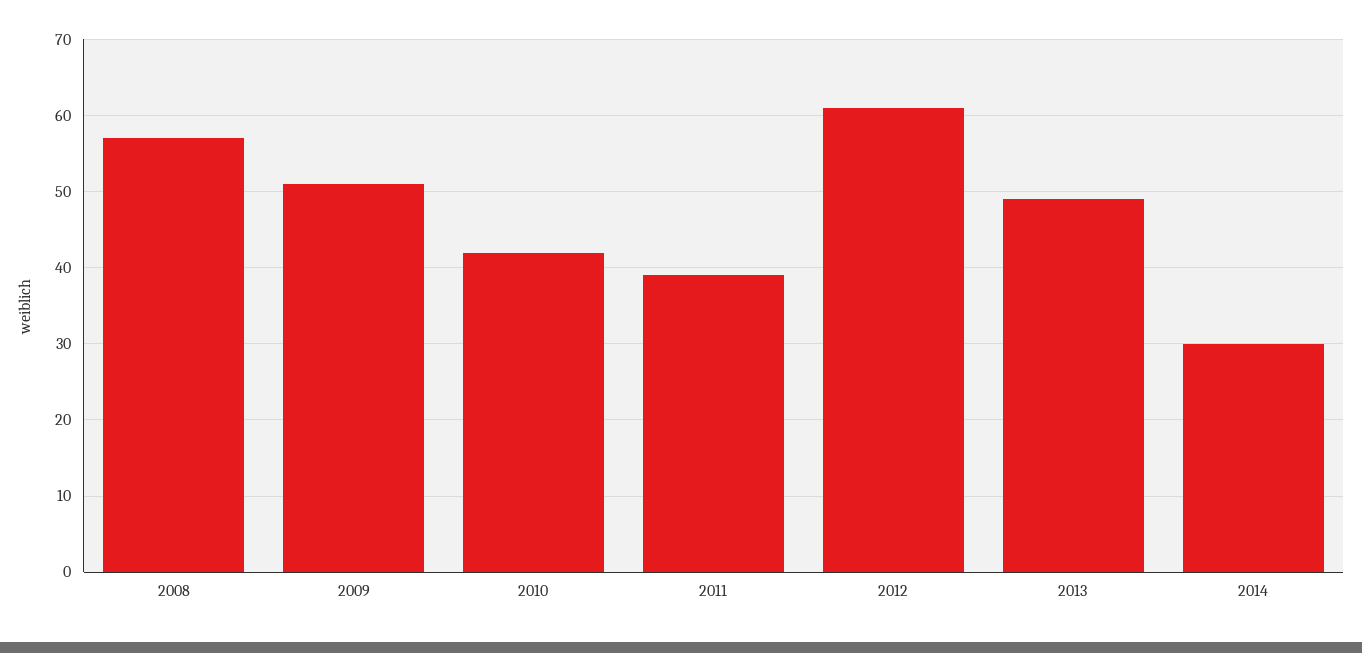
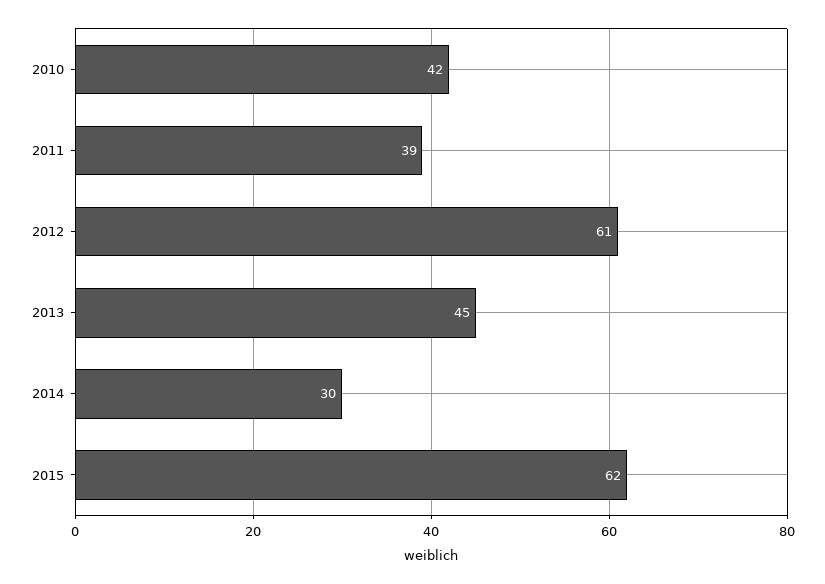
2008: 57 -> none
2009: 51 -> none
2013: 49 -> 45
2015: none -> 62

